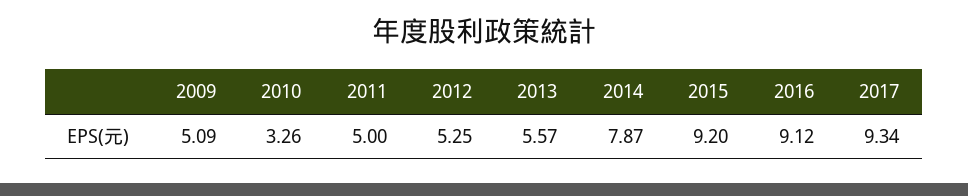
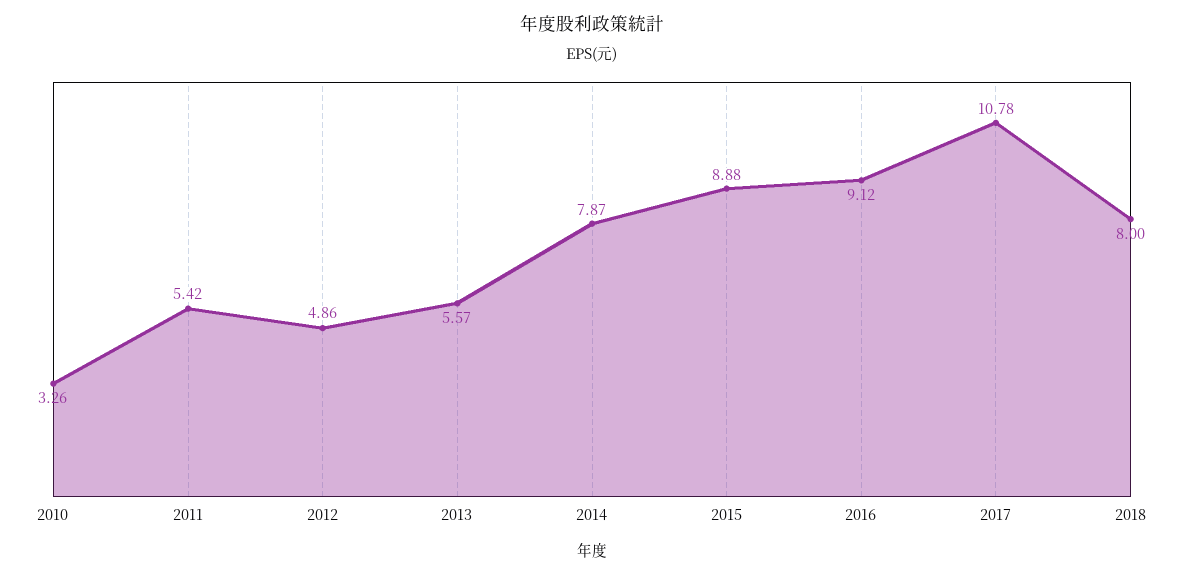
2009: 5.09 -> none
2011: 5 -> 5.42
2012: 5.25 -> 4.86
2015: 9.2 -> 8.88
2017: 9.34 -> 10.78
2018: none -> 8

